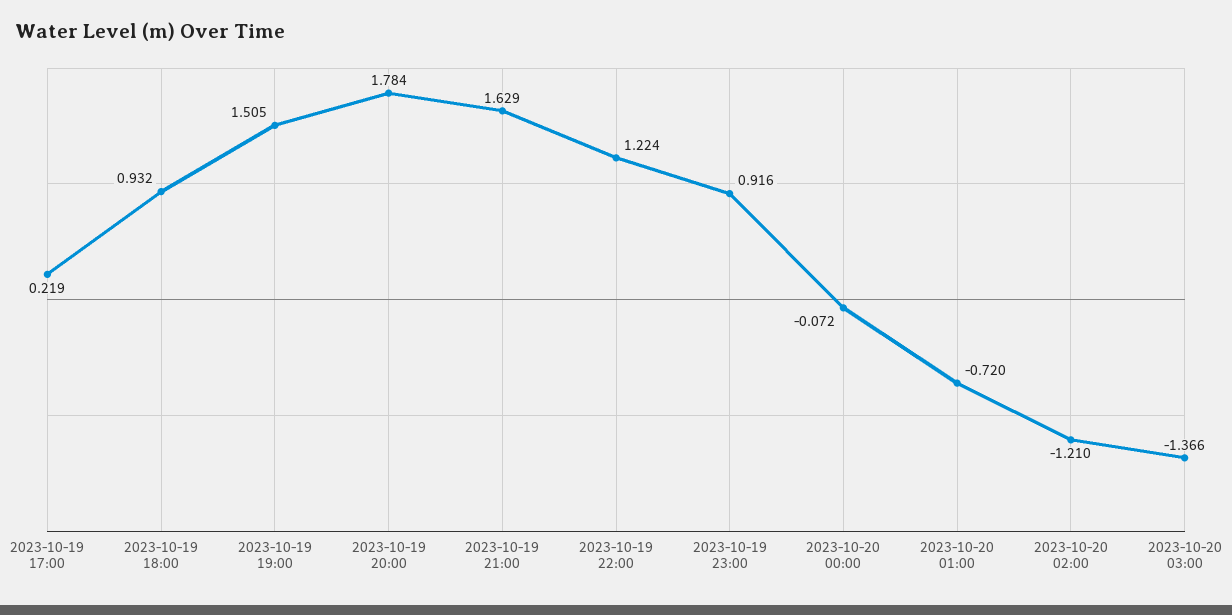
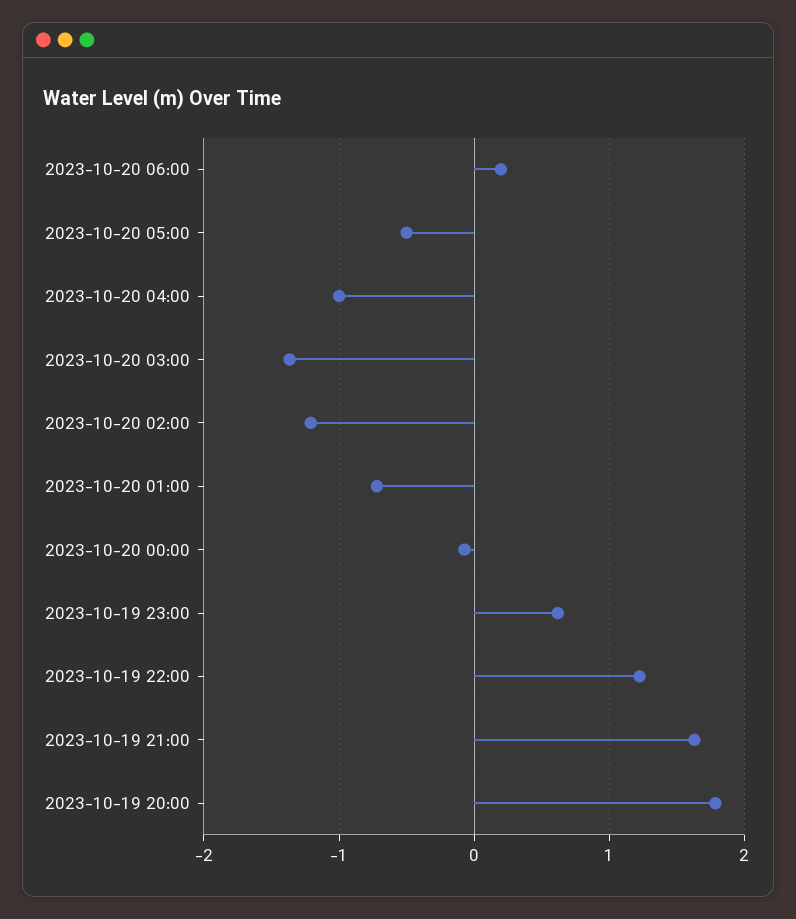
2023-10-19 17:00: 0.219 -> none
2023-10-19 18:00: 0.932 -> none
2023-10-19 19:00: 1.505 -> none
2023-10-19 23:00: 0.916 -> 0.6
2023-10-20 06:00: none -> 0.2
2023-10-20 05:00: none -> -0.5
2023-10-20 04:00: none -> -1

